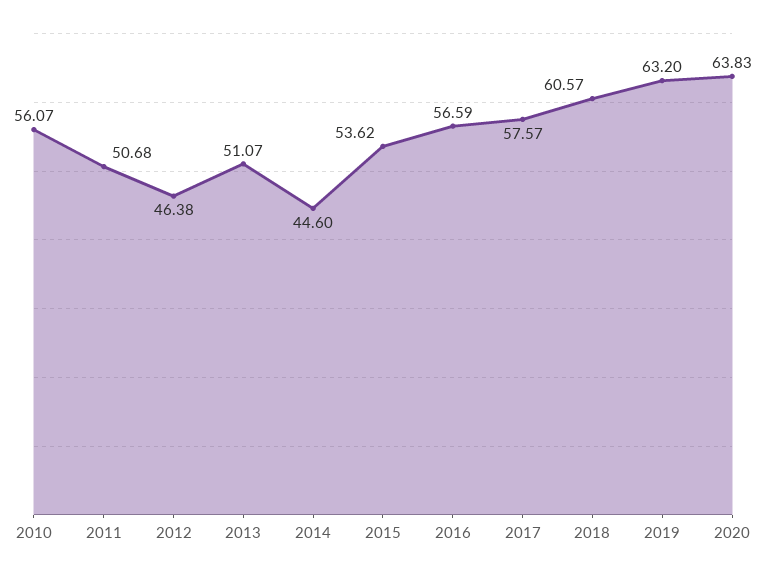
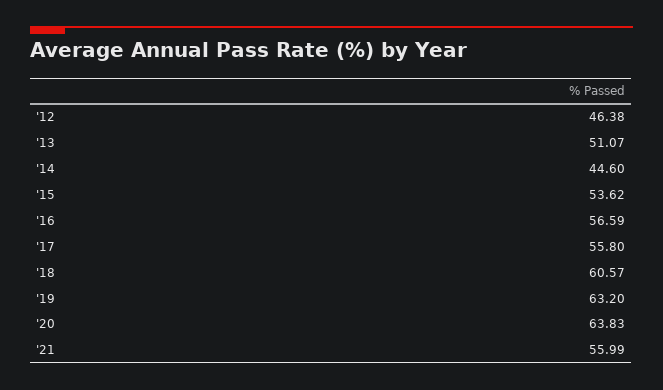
2010: 56.07 -> none
2011: 50.68 -> none
2017: 57.57 -> 55.8
'21: none -> 55.99

